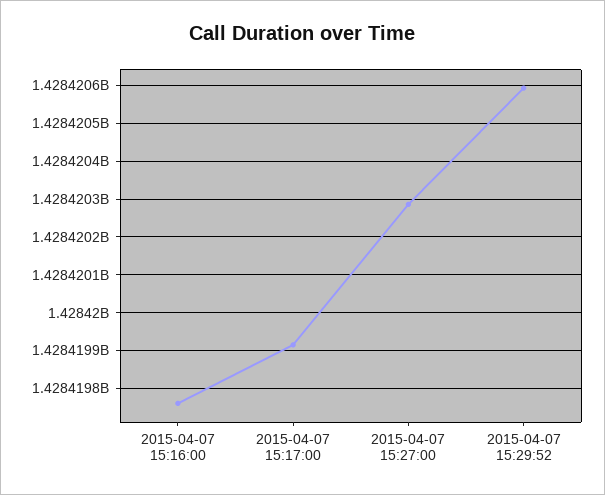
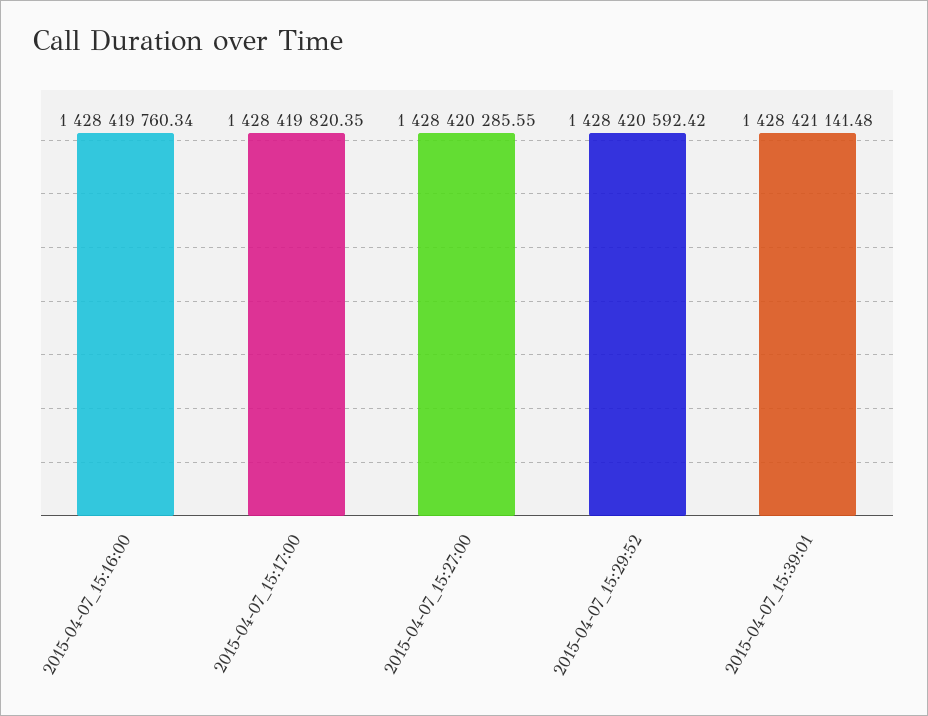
2015-04-07 15:17:00: 1428419920 -> 1428419820.35
2015-04-07_15:39:01: none -> 1428421141.48

